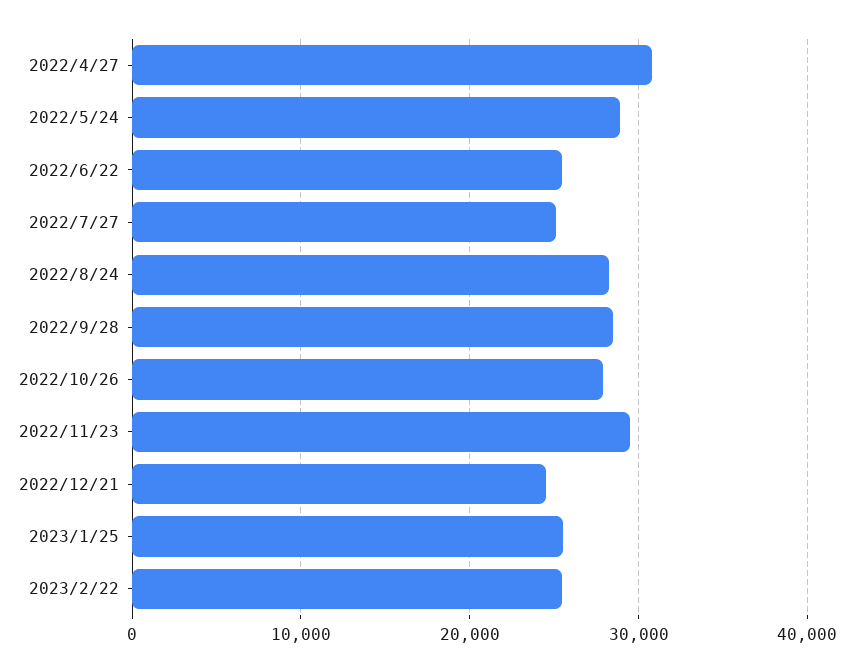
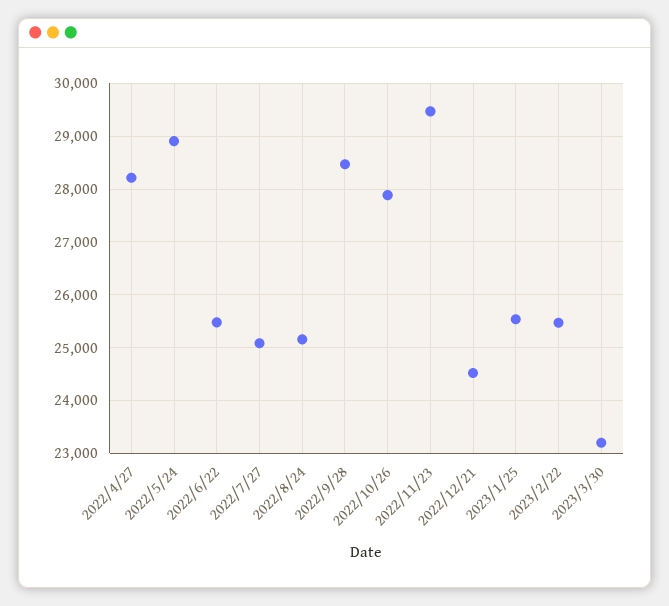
2022/4/27: 31000 -> 28200
2022/8/24: 28000 -> 25200
2023/3/30: none -> 23200

